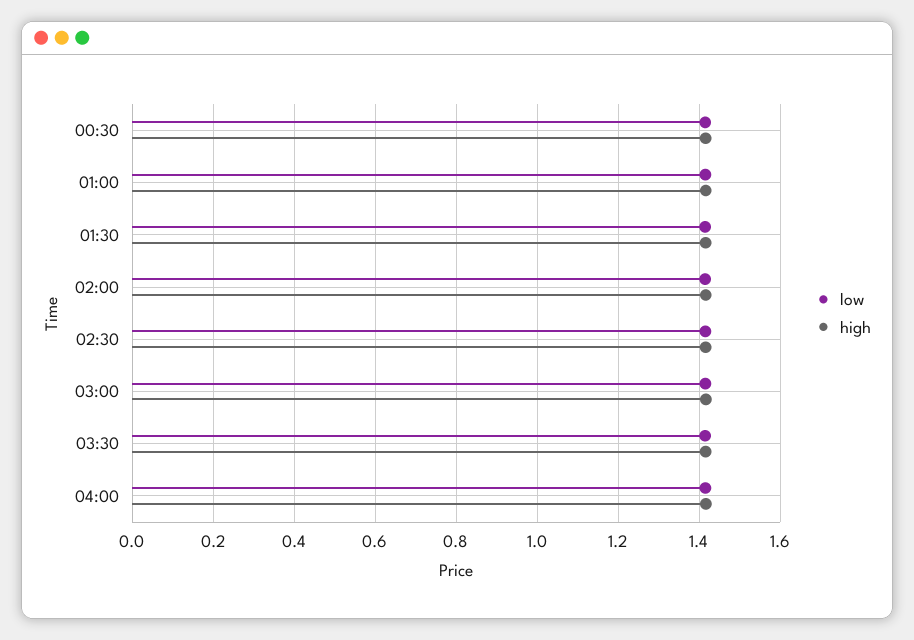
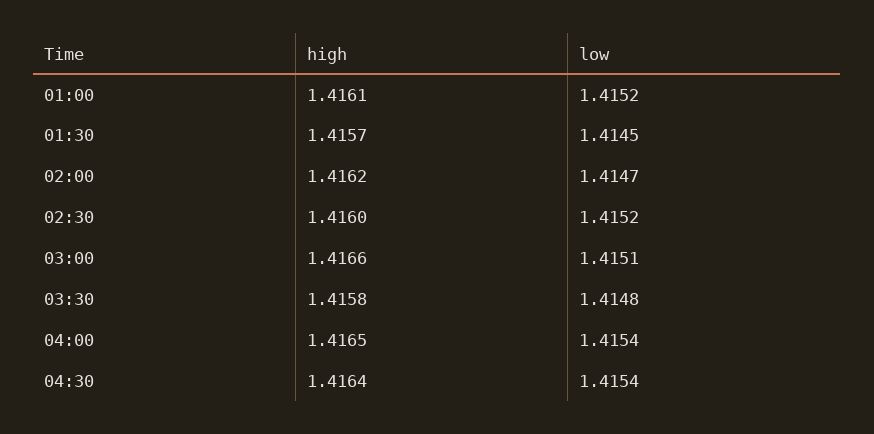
low, 00:30: 1.42 -> none
high, 00:30: 1.42 -> none
high, 04:30: none -> 1.4164
low, 04:30: none -> 1.4154

